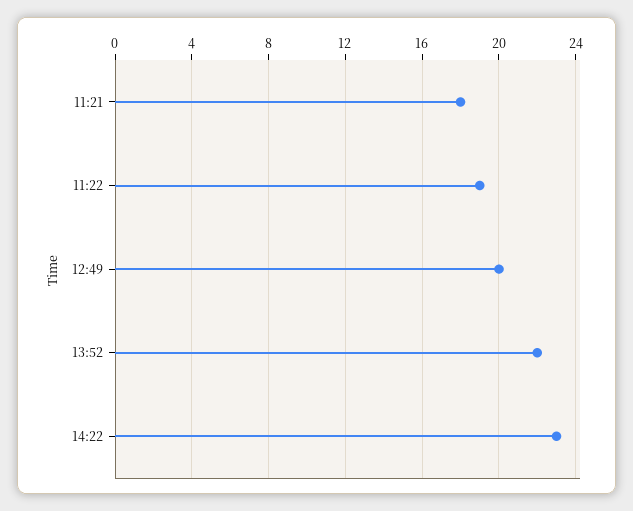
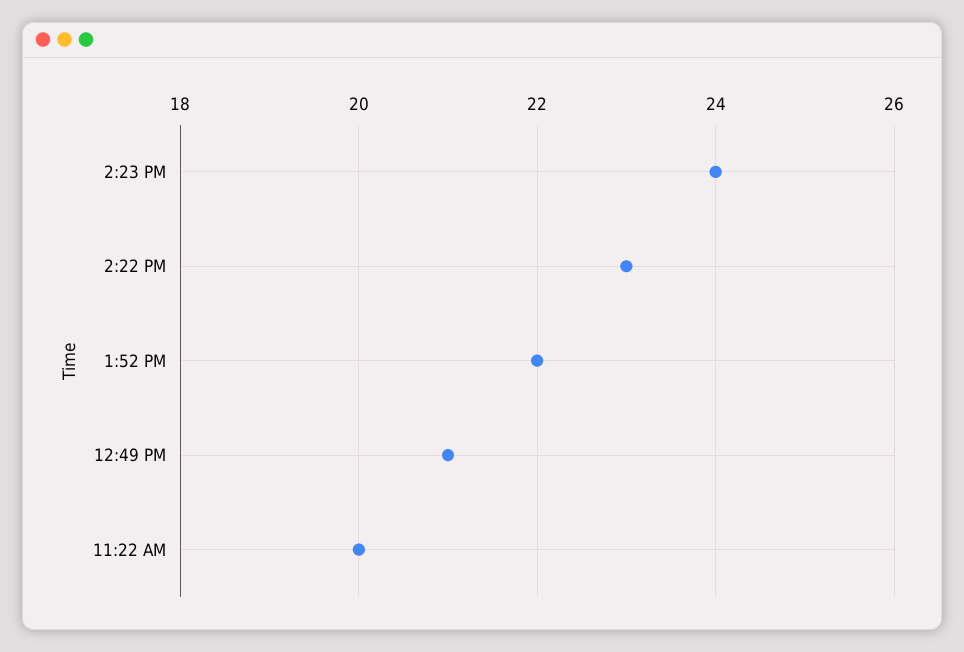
11:21: 18 -> none
11:22: 19 -> 20
12:49: 20 -> 21
2:23 PM: none -> 24

